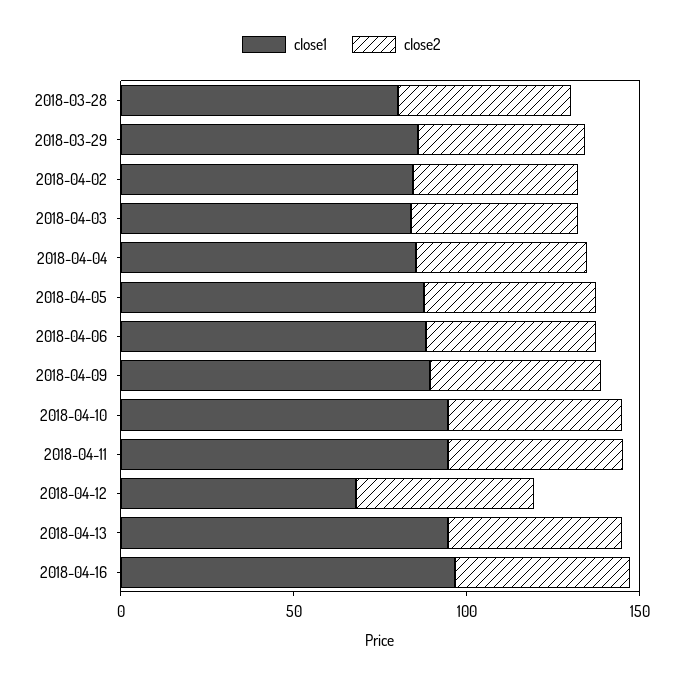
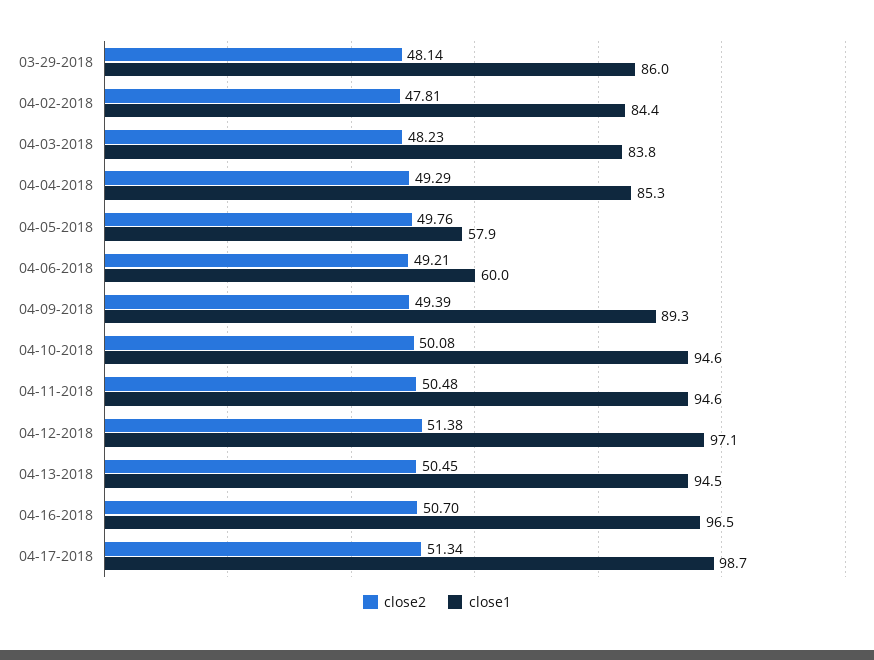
close1, 2018-03-28: 80 -> none
close2, 2018-03-28: 50 -> none
close1, 2018-04-05: 90 -> 57.9
close1, 2018-04-06: 90 -> 60
close1, 2018-04-12: 70 -> 97.1
close2, 04-17-2018: none -> 51.34
close1, 04-17-2018: none -> 98.7

